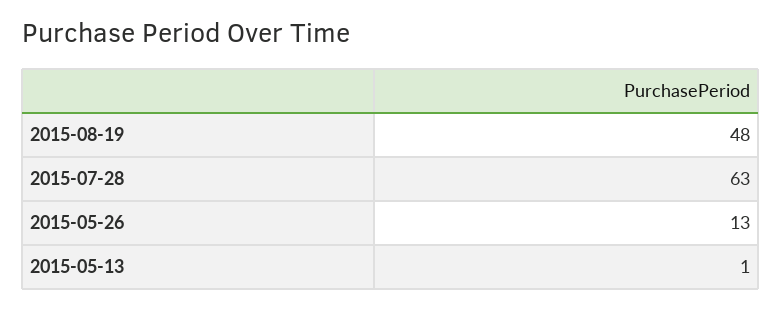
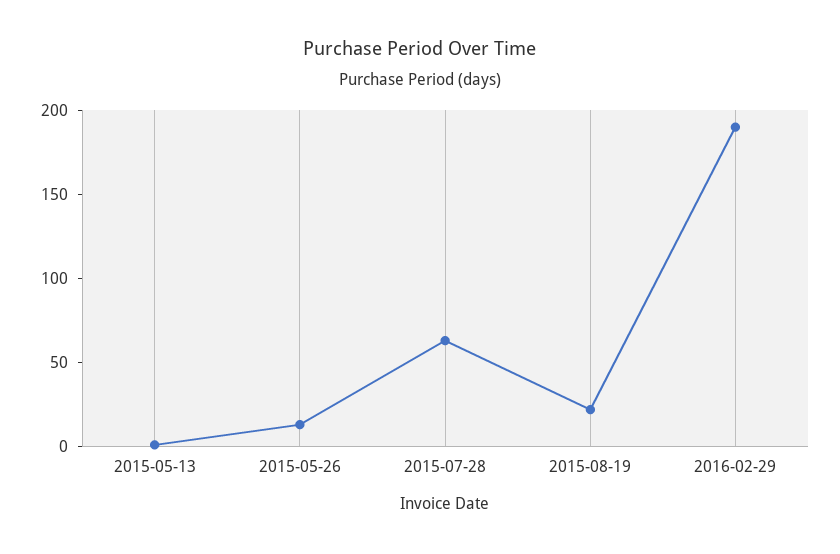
2015-08-19: 48 -> 20
2016-02-29: none -> 190

